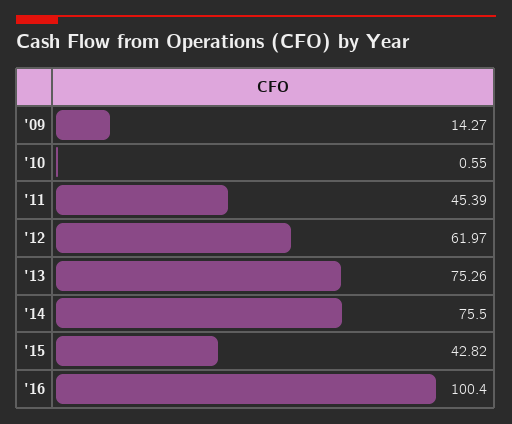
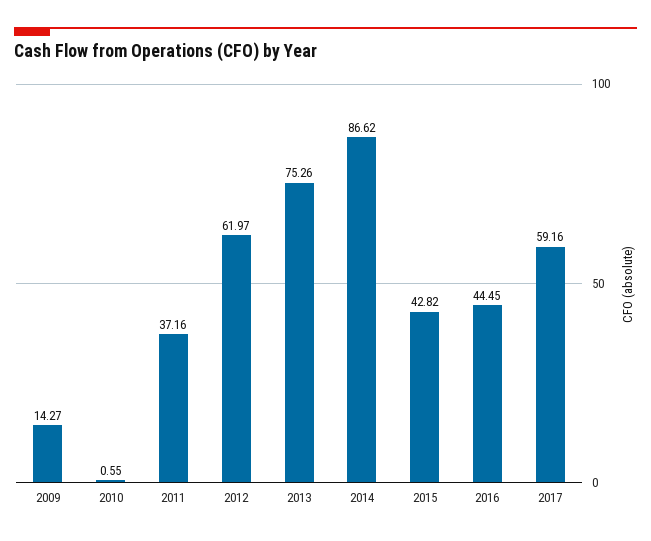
'11: 45.39 -> 37.16
'14: 75.5 -> 86.62
'16: 100.4 -> 44.45
2017: none -> 59.16

